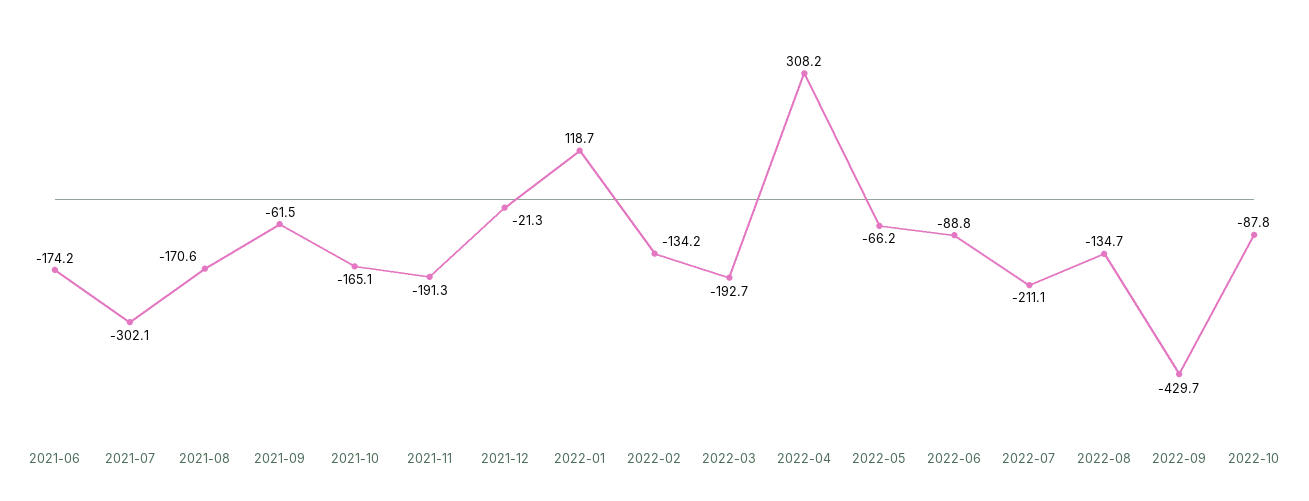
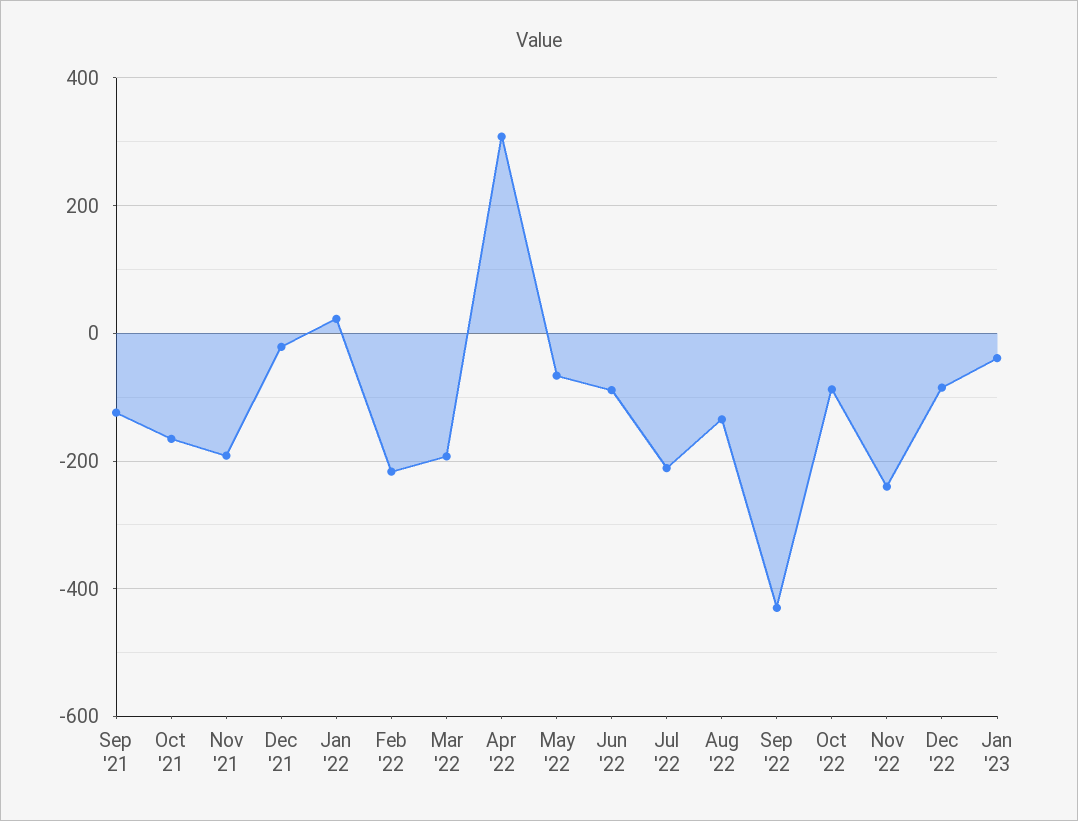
2021-06: -174.2 -> none
2021-07: -302.1 -> none
2021-08: -170.6 -> none
2021-09: -61.5 -> -120
2022-01: 118.7 -> 20
2022-02: -134.2 -> -220
Nov '22: none -> -240
Dec '22: none -> -80
Jan '23: none -> -40

